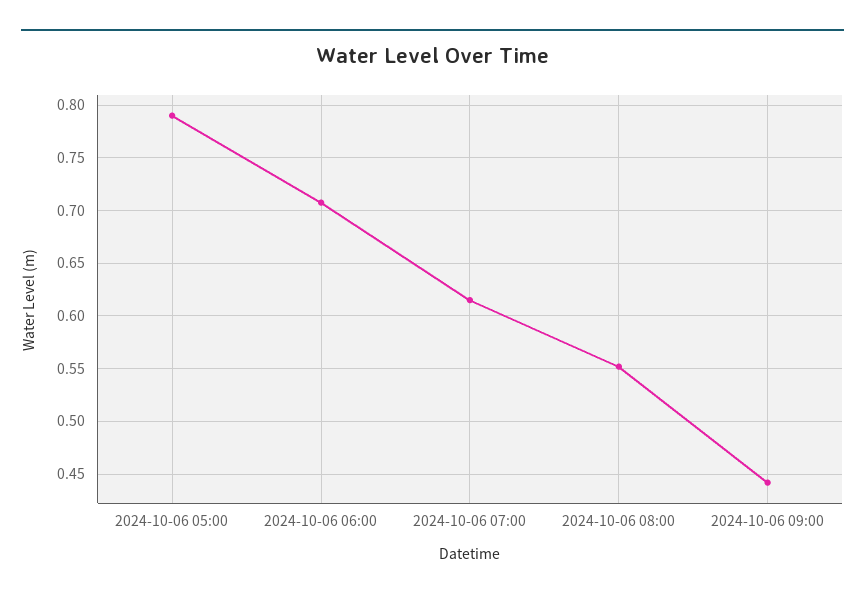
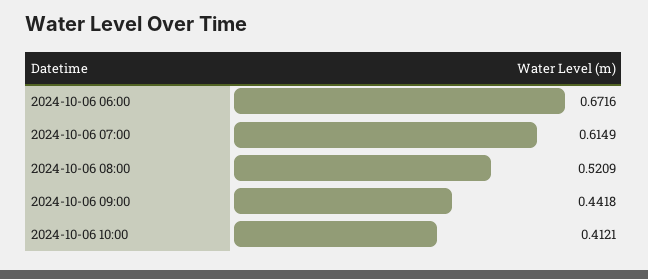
2024-10-06 05:00: 0.79 -> none
2024-10-06 06:00: 0.71 -> 0.6716
2024-10-06 08:00: 0.55 -> 0.5209
2024-10-06 10:00: none -> 0.4121

